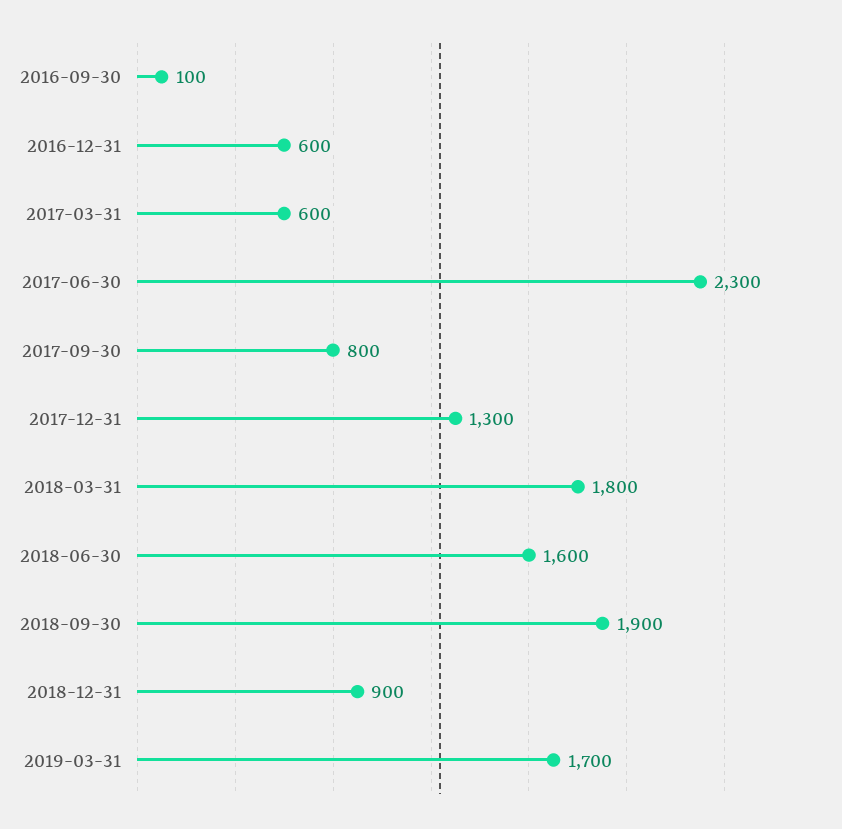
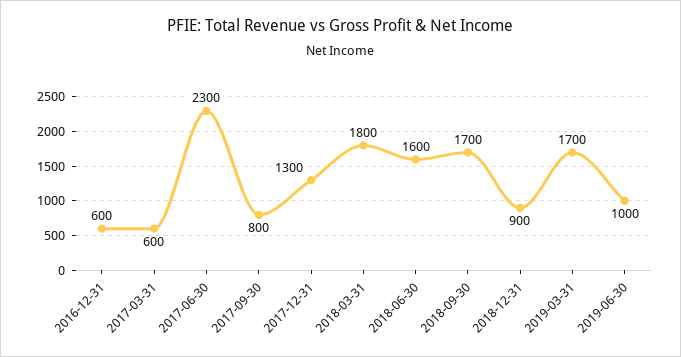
2016-09-30: 100 -> none
2018-09-30: 1900 -> 1700
2019-06-30: none -> 1000

